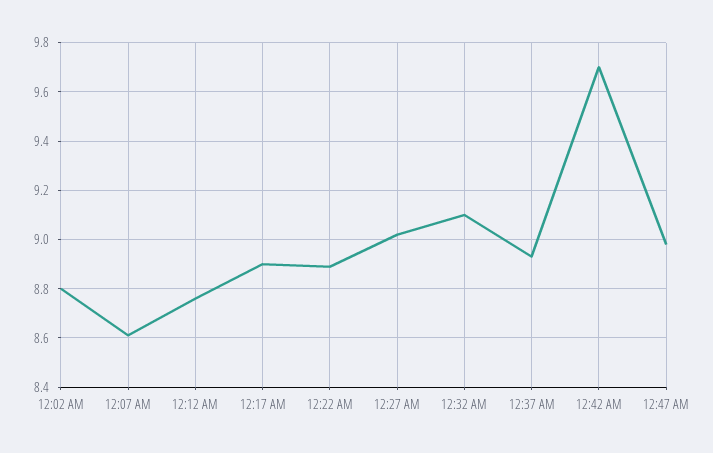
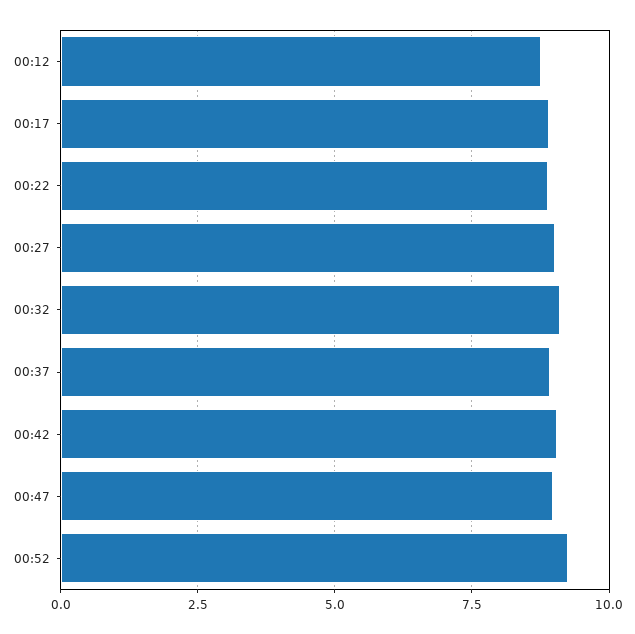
12:02 AM: 8.8 -> none
12:07 AM: 8.6 -> none
12:42 AM: 9.7 -> 9
00:52: none -> 9.25

